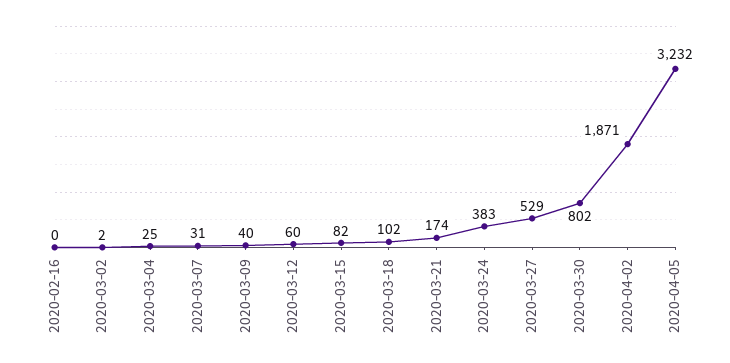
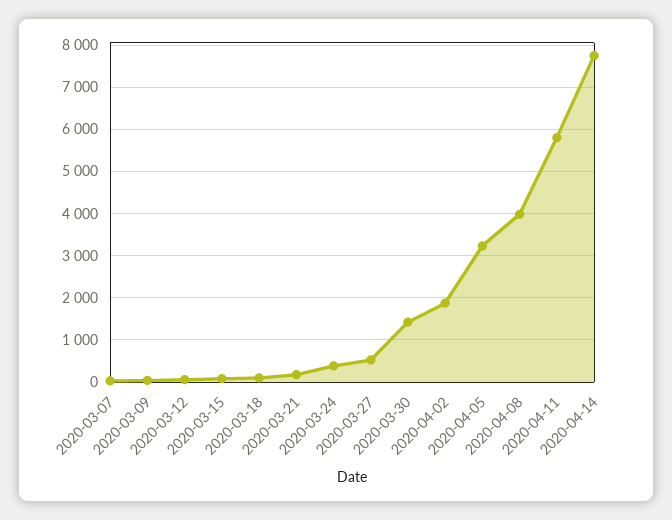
2020-02-16: 0 -> none
2020-03-02: 2 -> none
2020-03-04: 25 -> none
2020-03-30: 802 -> 1400
2020-04-08: none -> 4000
2020-04-11: none -> 5800
2020-04-14: none -> 7800

